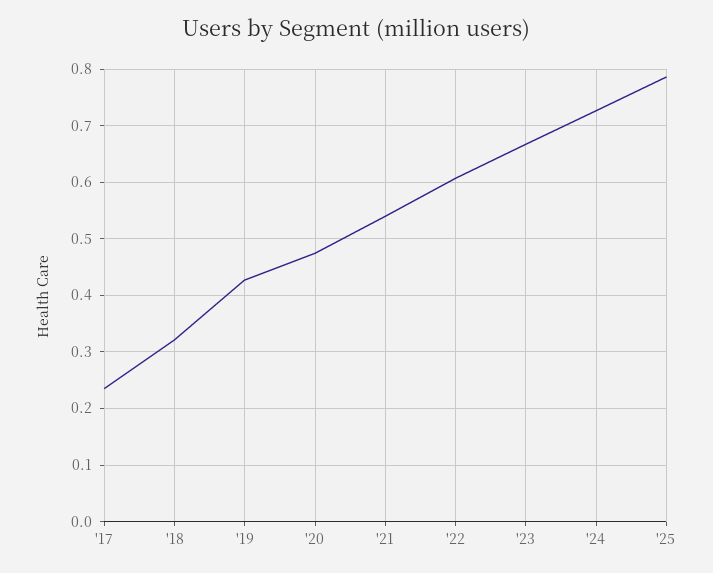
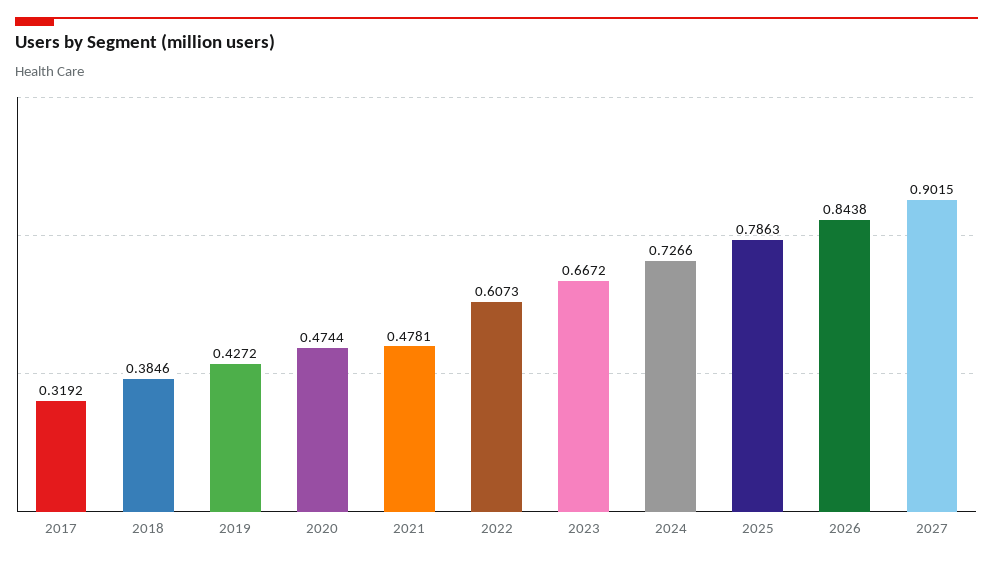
'17: 0.24 -> 0.3192
'18: 0.32 -> 0.3846
'21: 0.54 -> 0.4781
2026: none -> 0.8438
2027: none -> 0.9015

